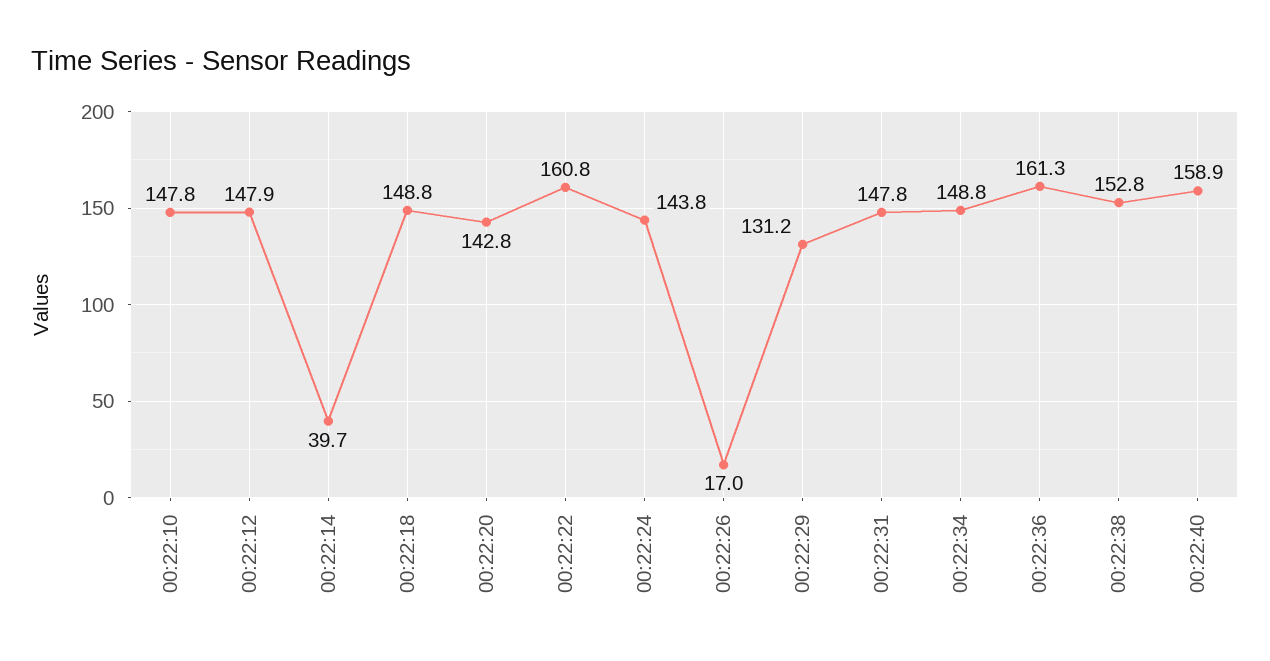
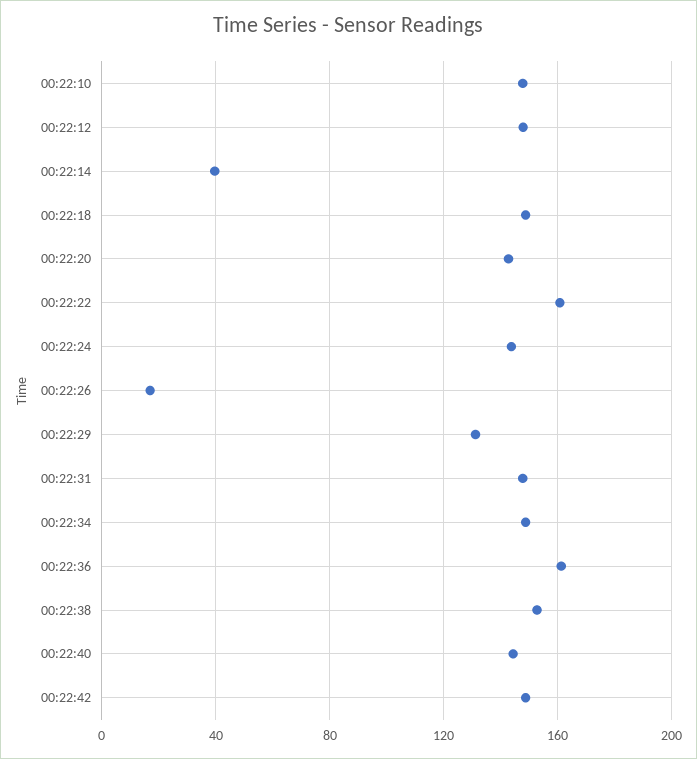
00:22:40: 158.9 -> 145
00:22:42: none -> 150

